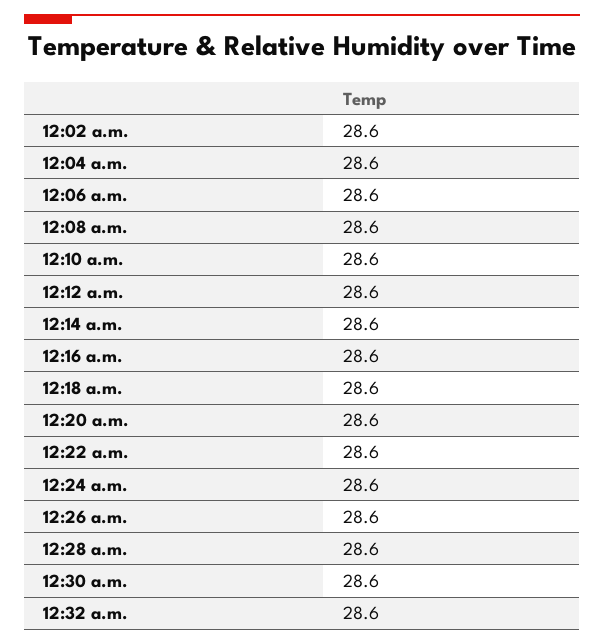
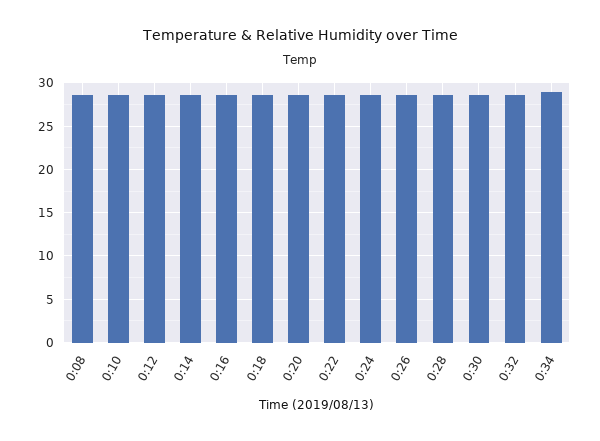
12:02 a.m.: 28.6 -> none
12:04 a.m.: 28.6 -> none
12:06 a.m.: 28.6 -> none
0:34: none -> 29

